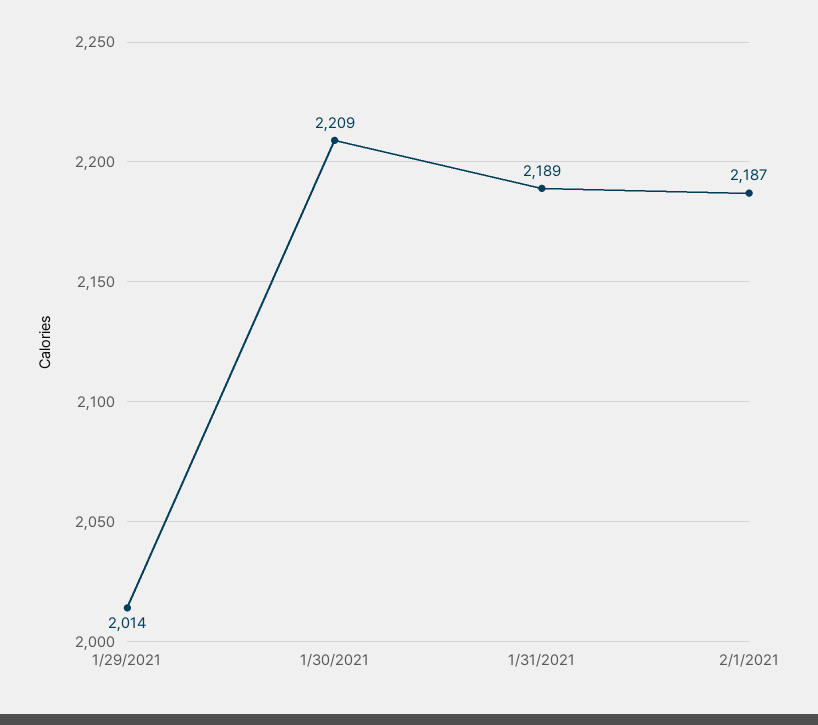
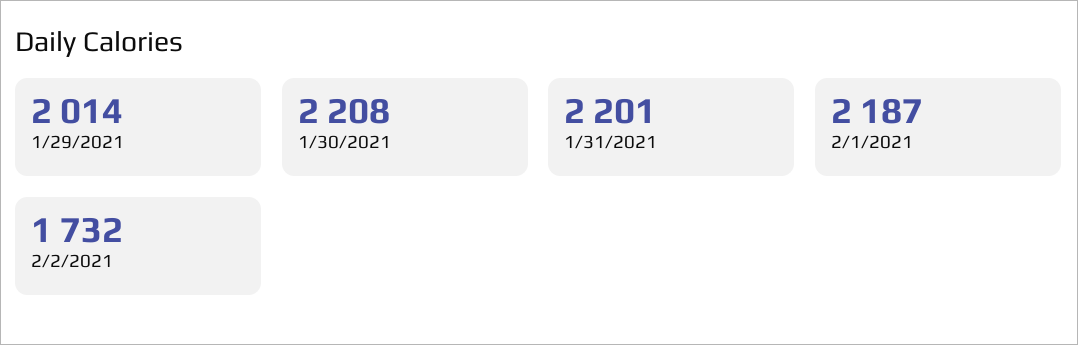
1/30/2021: 2209 -> 2208
1/31/2021: 2189 -> 2201
2/2/2021: none -> 1732

